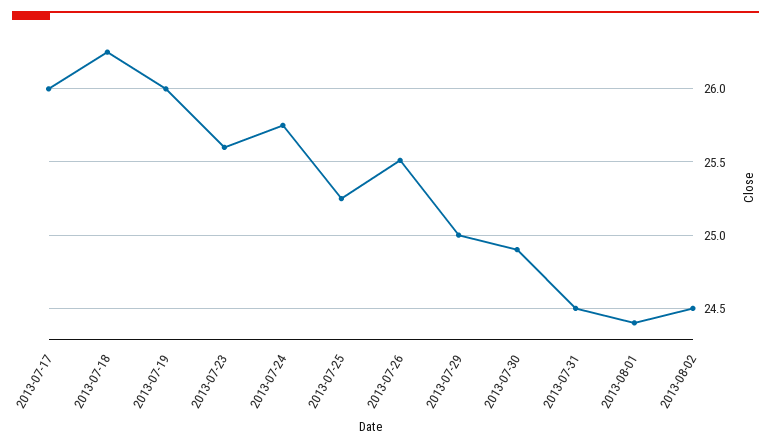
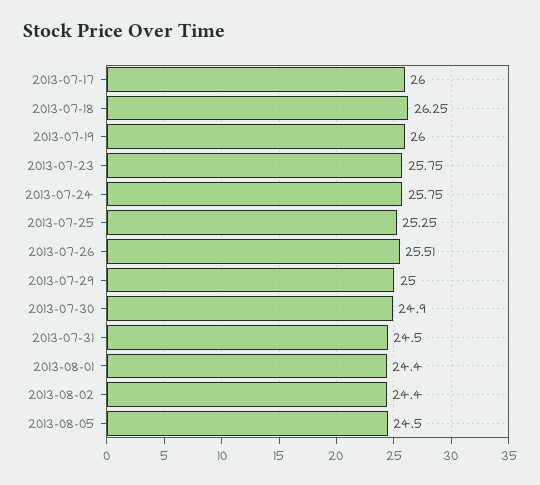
2013-07-23: 25.6 -> 25.75
2013-08-02: 24.5 -> 24.4
2013-08-05: none -> 24.5

